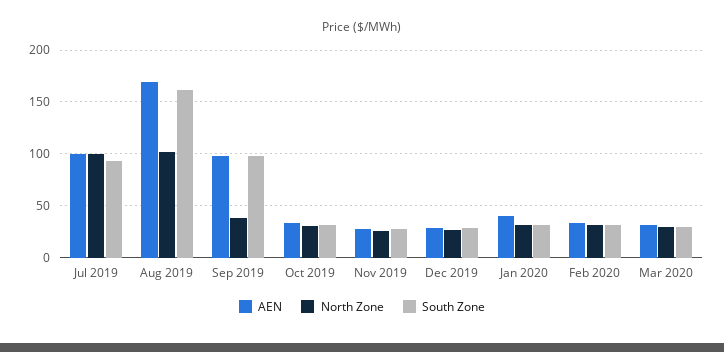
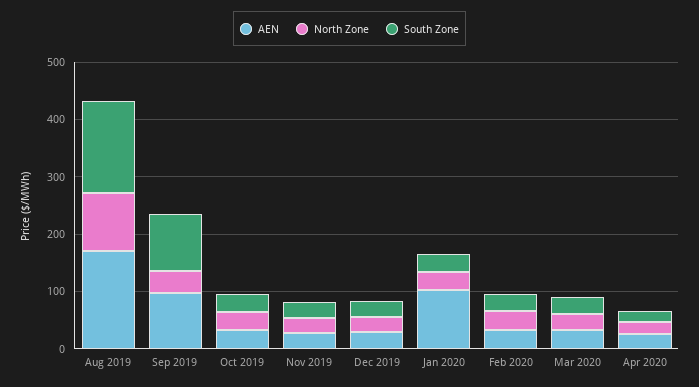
AEN, Jul 2019: 100 -> none
North Zone, Jul 2019: 100 -> none
South Zone, Jul 2019: 90 -> none
AEN, Jan 2020: 40 -> 100
AEN, Apr 2020: none -> 20
North Zone, Apr 2020: none -> 20
South Zone, Apr 2020: none -> 20

